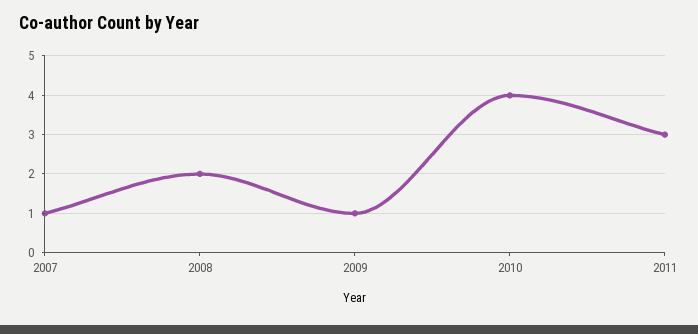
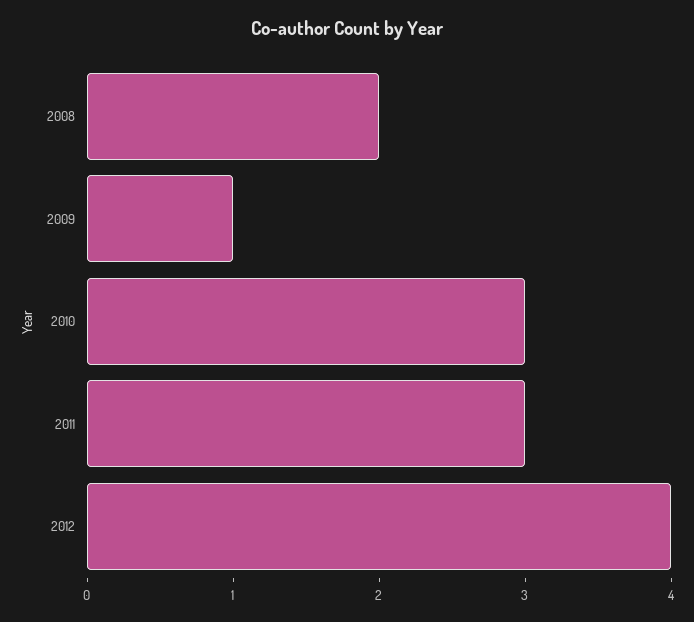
2007: 1 -> none
2010: 4 -> 3
2012: none -> 4

